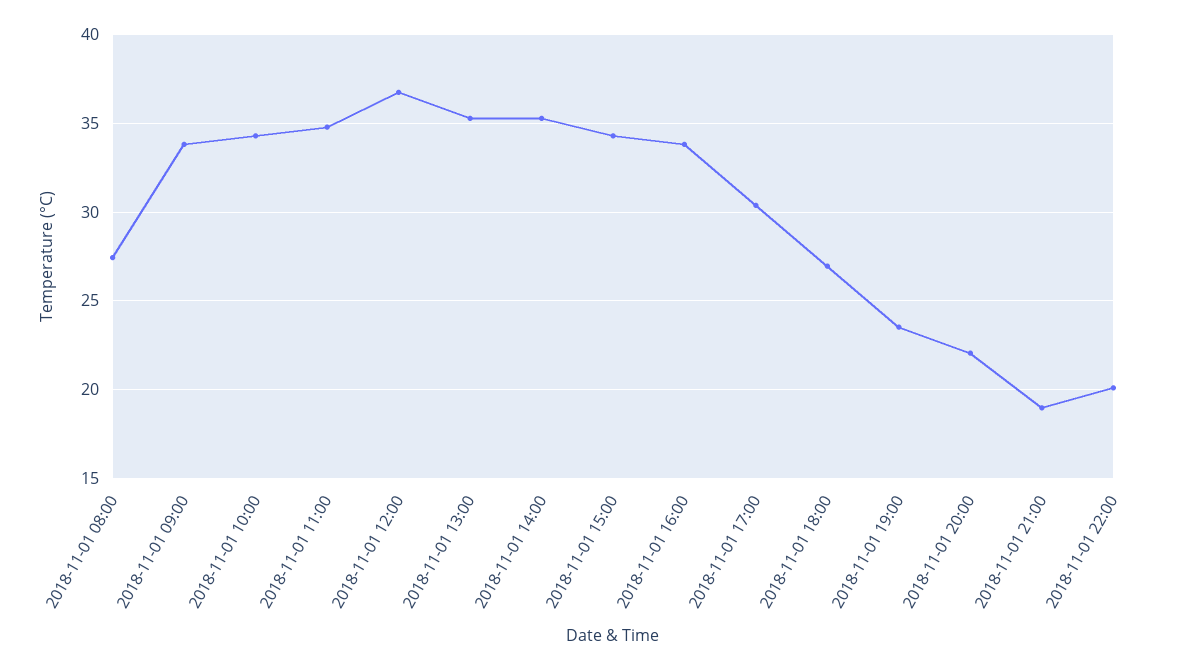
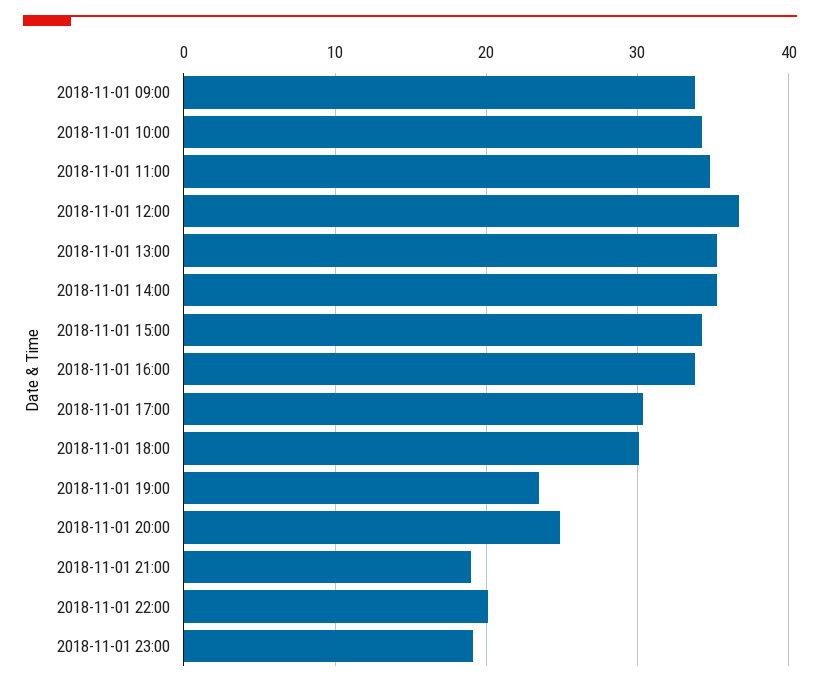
2018-11-01 08:00: 27.5 -> none
2018-11-01 18:00: 27 -> 30
2018-11-01 20:00: 22 -> 25
2018-11-01 23:00: none -> 19

